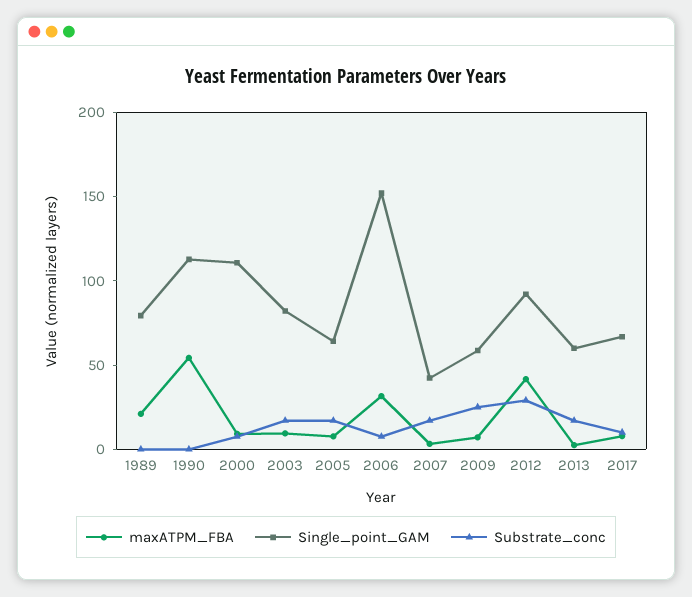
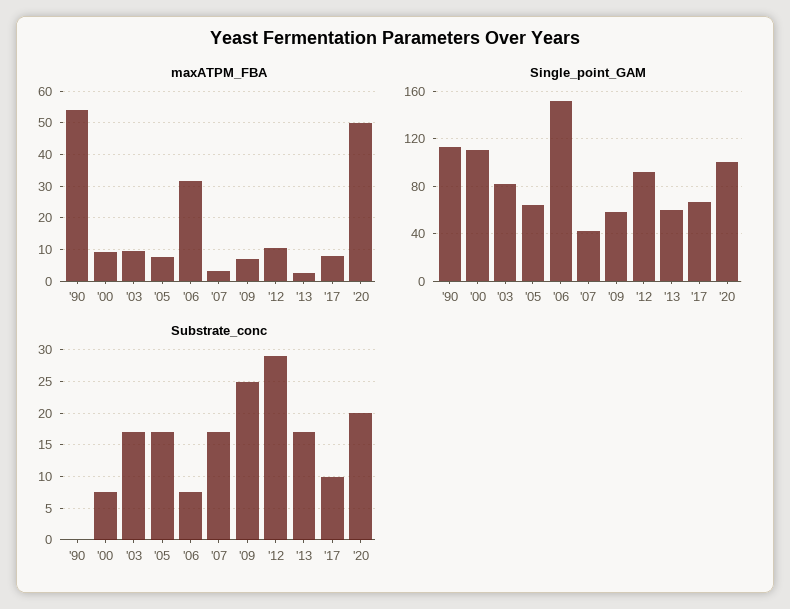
maxATPM_FBA, 1989: 20 -> none
Single_point_GAM, 1989: 80 -> none
Substrate_conc, 1989: 0 -> none
maxATPM_FBA, 2012: 40 -> 10
maxATPM_FBA, '20: none -> 50
Single_point_GAM, '20: none -> 100
Substrate_conc, '20: none -> 20

